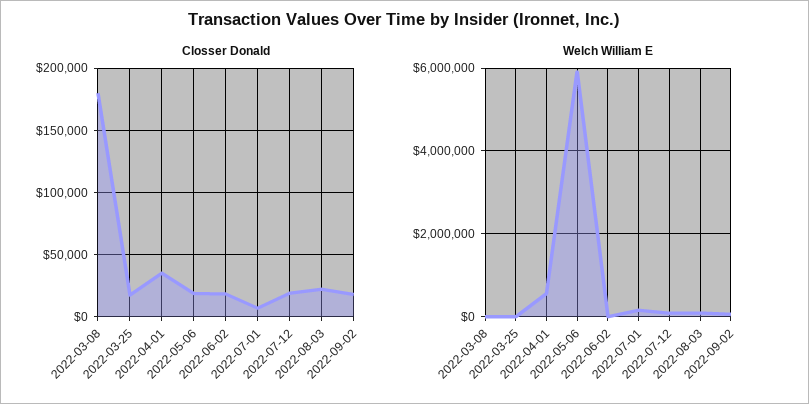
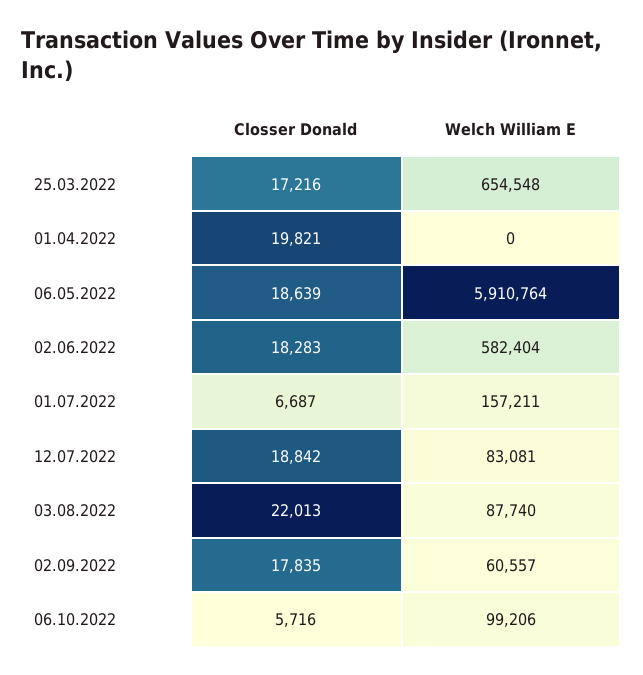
Closser Donald, 2022-03-08: 180000 -> none
Closser Donald, 2022-04-01: 35000 -> 19821
Welch William E, 2022-03-08: 0 -> none
Welch William E, 2022-03-25: 0 -> 654548
Welch William E, 2022-04-01: 600000 -> 0
Welch William E, 2022-06-02: 0 -> 582404
Closser Donald, 06.10.2022: none -> 5716
Welch William E, 06.10.2022: none -> 99206

